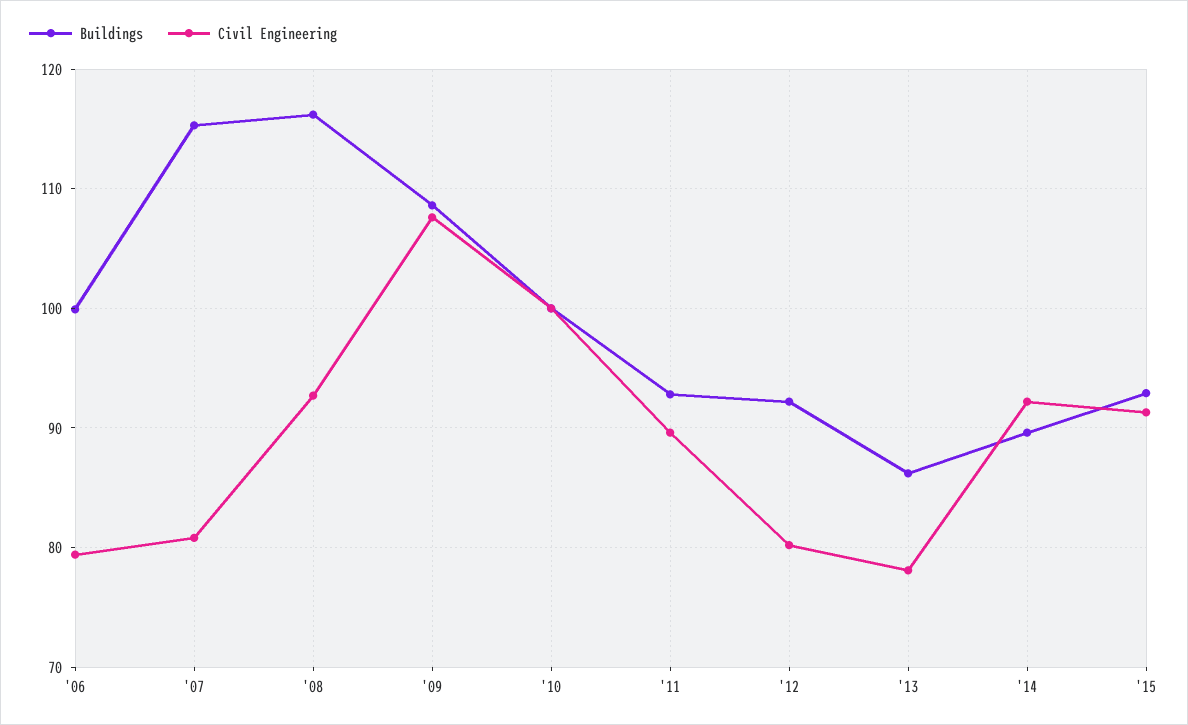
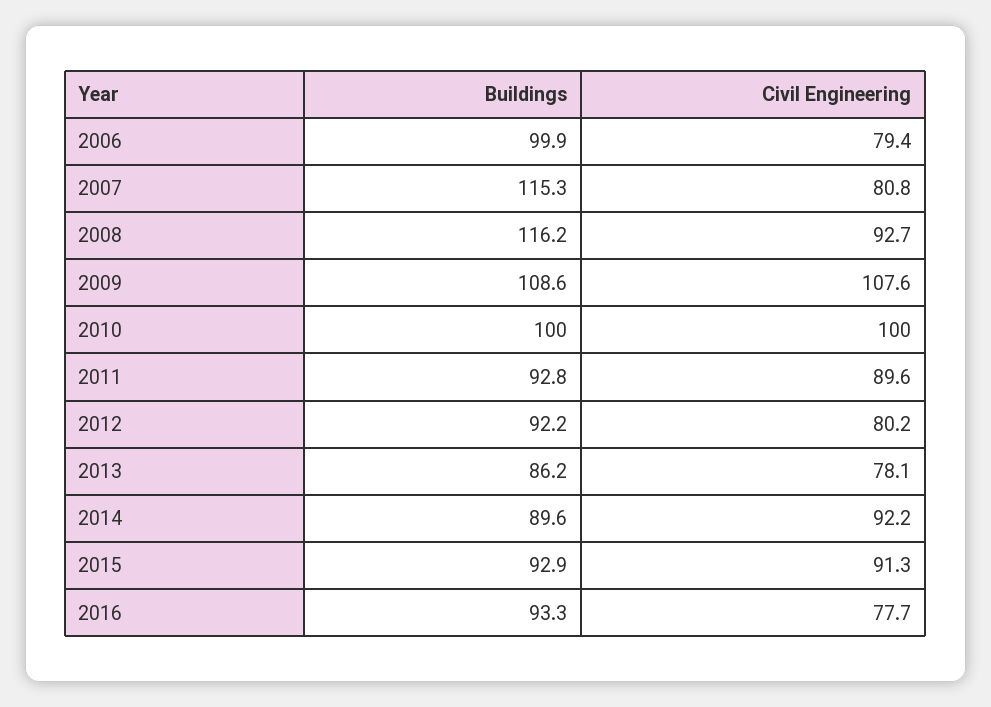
Buildings, 2016: none -> 93.3
Civil Engineering, 2016: none -> 77.7

